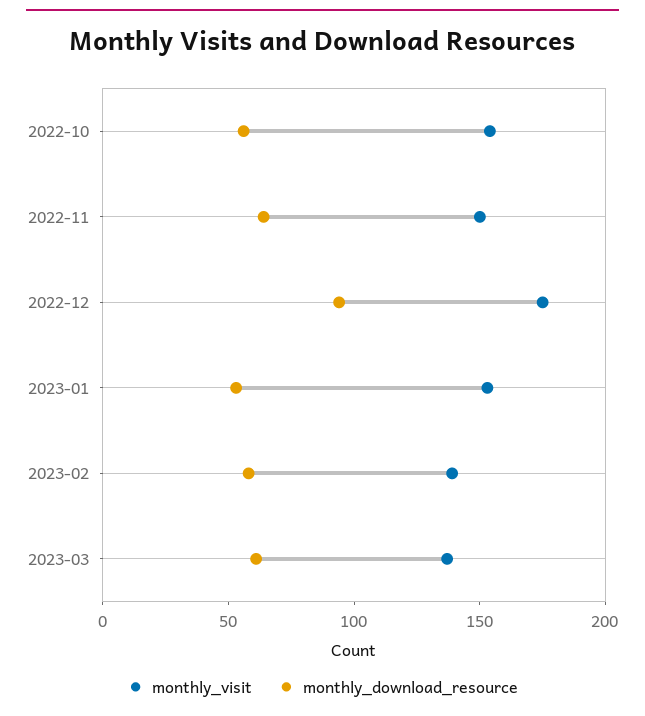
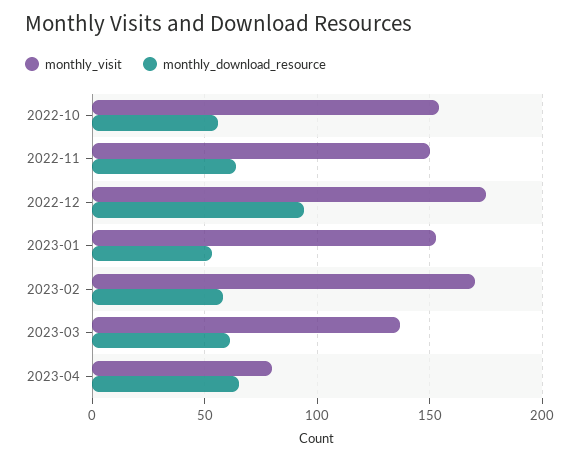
monthly_visit, 2023-02: 140 -> 170
monthly_visit, 2023-04: none -> 80
monthly_download_resource, 2023-04: none -> 65

